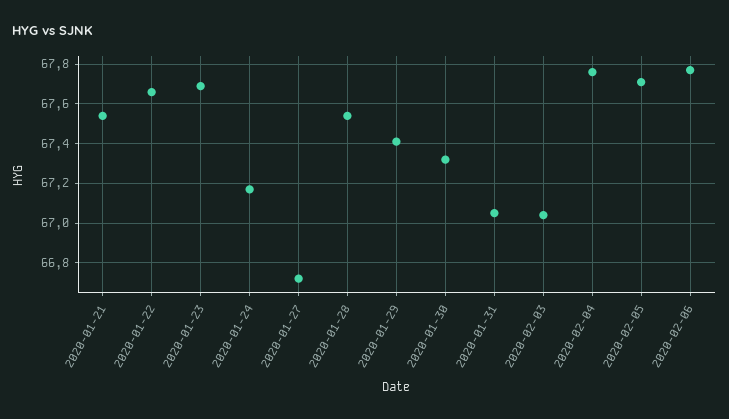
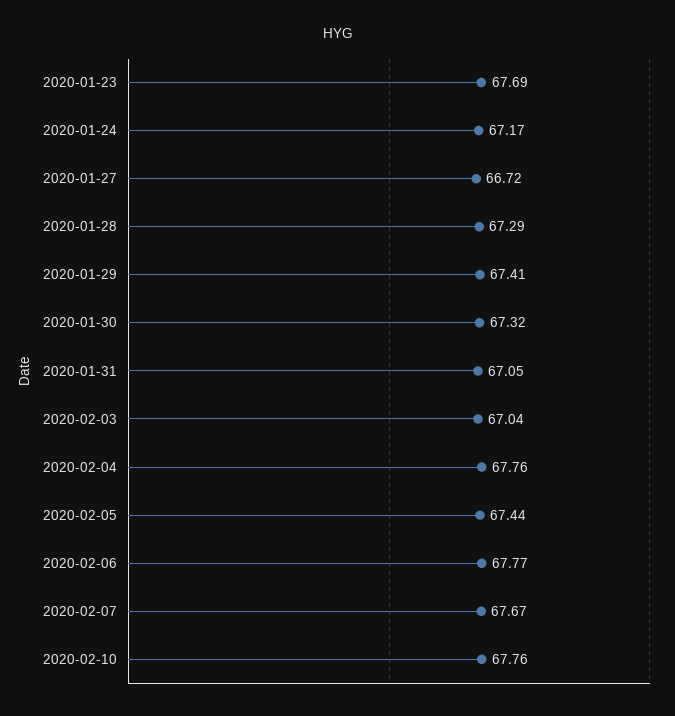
2020-01-21: 67.55 -> none
2020-01-22: 67.65 -> none
2020-01-28: 67.55 -> 67.29
2020-02-05: 67.7 -> 67.44
2020-02-07: none -> 67.67
2020-02-10: none -> 67.76

